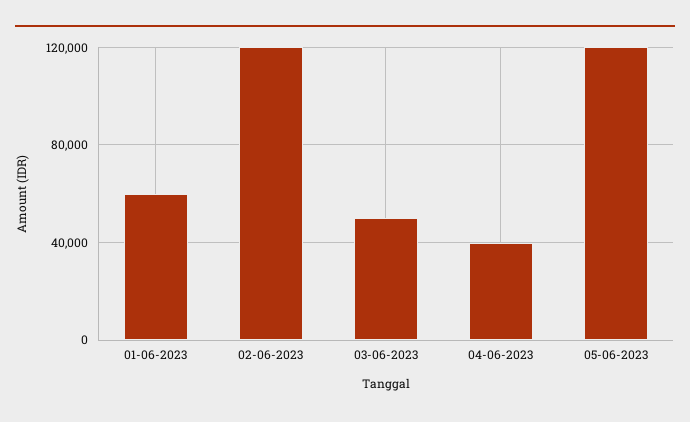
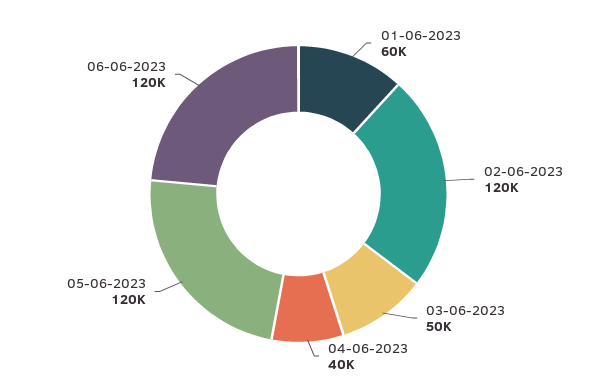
06-06-2023: none -> 120000

